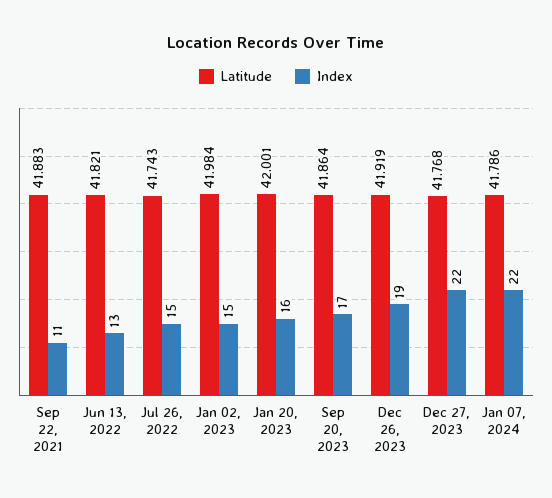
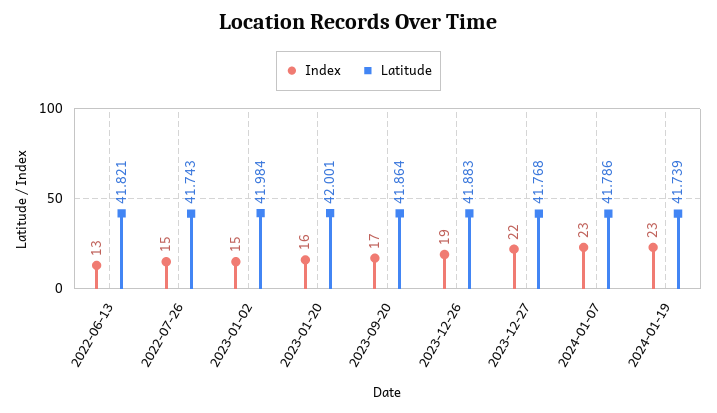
Latitude, Sep 22, 2021: 41.883 -> none
Index, Sep 22, 2021: 11 -> none
Latitude, Dec 26, 2023: 41.919 -> 41.883
Index, Jan 07, 2024: 22 -> 23
Index, 2024-01-19: none -> 23
Latitude, 2024-01-19: none -> 41.739

